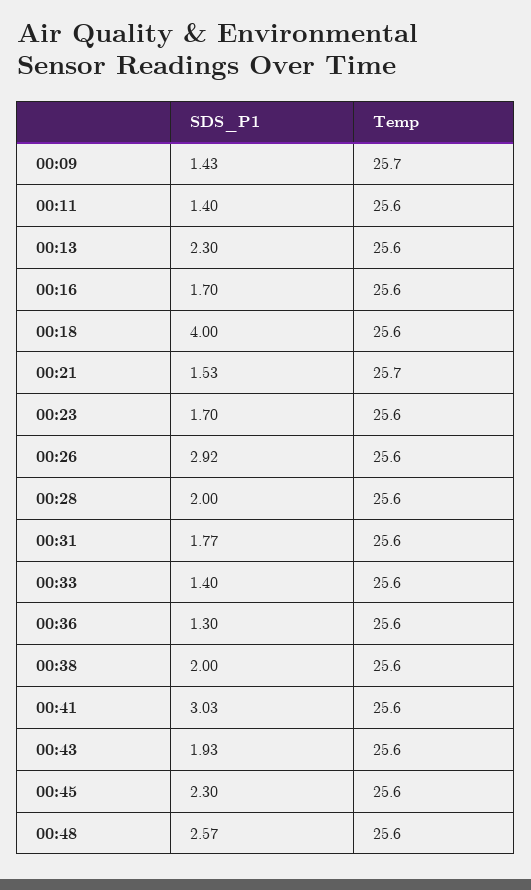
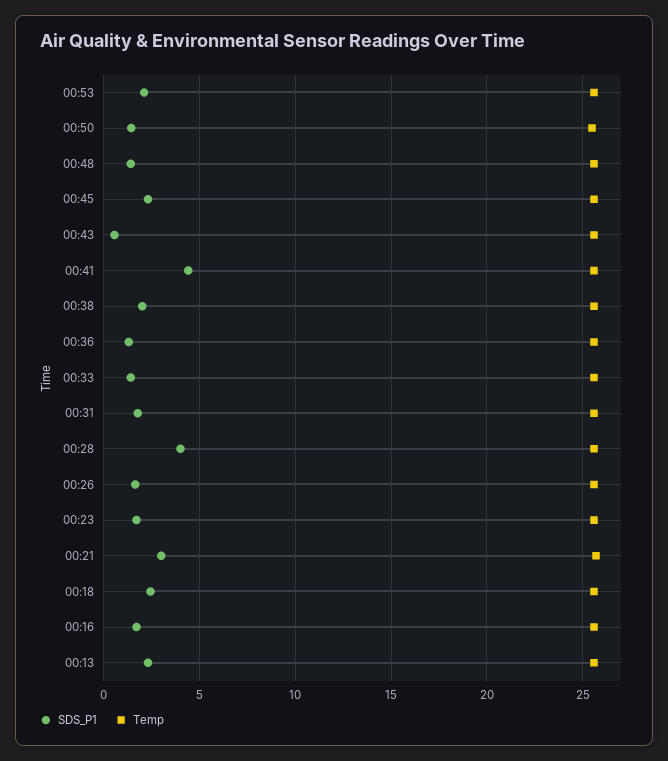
SDS_P1, 00:09: 1.43 -> none
Temp, 00:09: 25.7 -> none
SDS_P1, 00:11: 1.4 -> none
Temp, 00:11: 25.6 -> none
SDS_P1, 00:18: 4 -> 2.5
SDS_P1, 00:21: 1.53 -> 3
SDS_P1, 00:26: 2.92 -> 1.5
SDS_P1, 00:28: 2 -> 4
SDS_P1, 00:41: 3.03 -> 4.5
SDS_P1, 00:43: 1.93 -> 0.5
SDS_P1, 00:48: 2.57 -> 1.5
SDS_P1, 00:53: none -> 2
Temp, 00:53: none -> 25.5
SDS_P1, 00:50: none -> 1.5
Temp, 00:50: none -> 25.5

